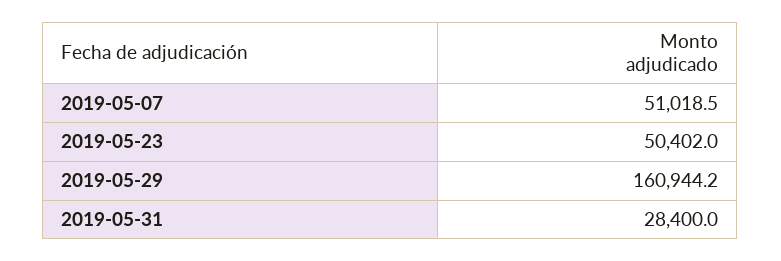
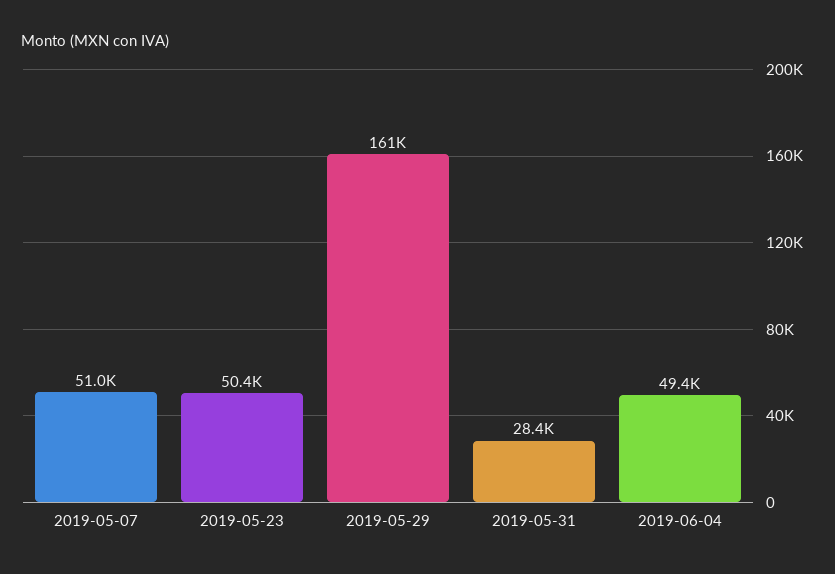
2019-06-04: none -> 49400

